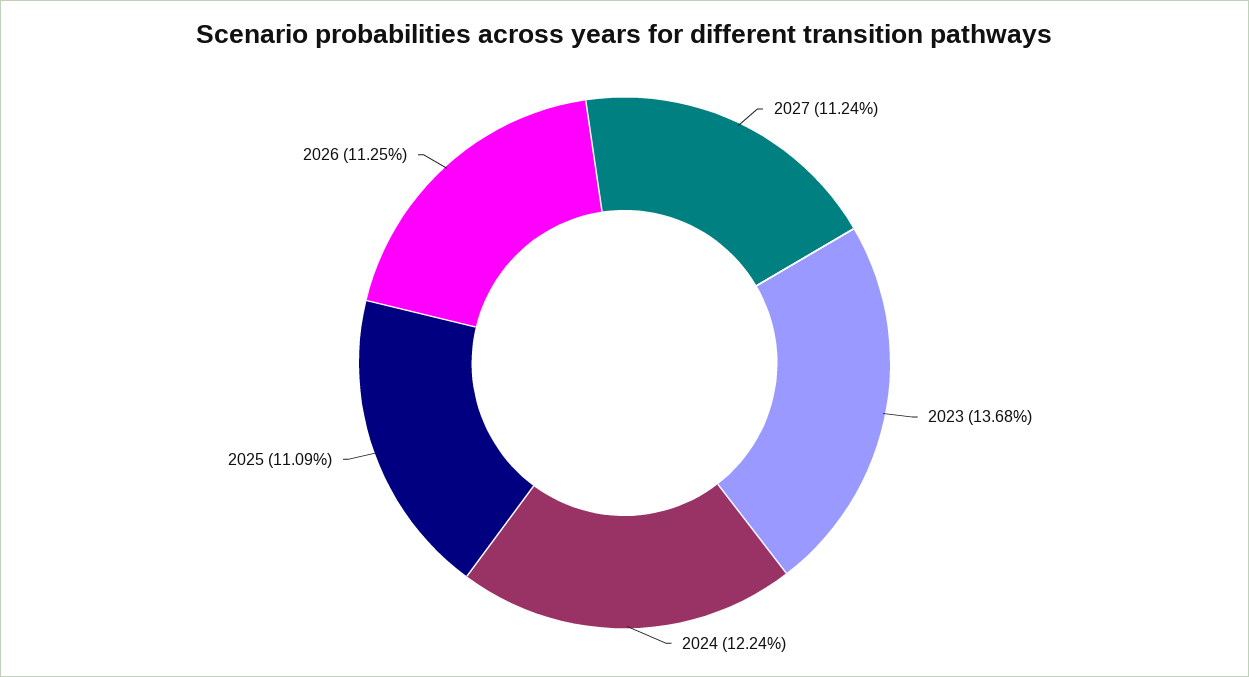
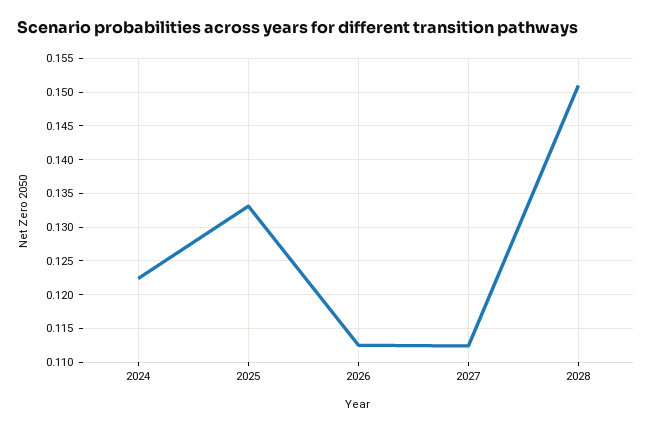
2023: 0.1368 -> none
2025: 0.1109 -> 0.133
2028: none -> 0.151

